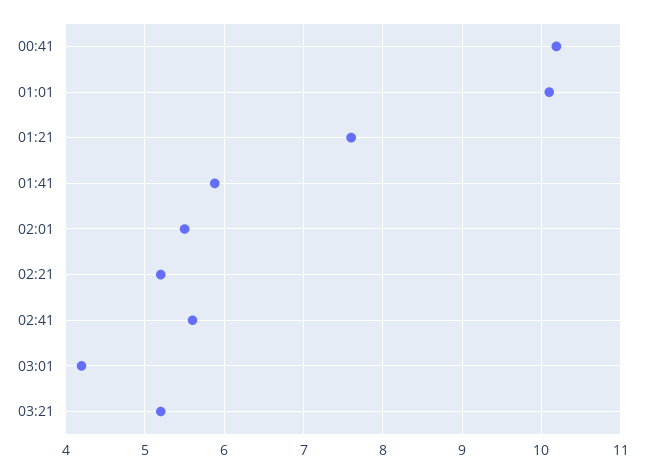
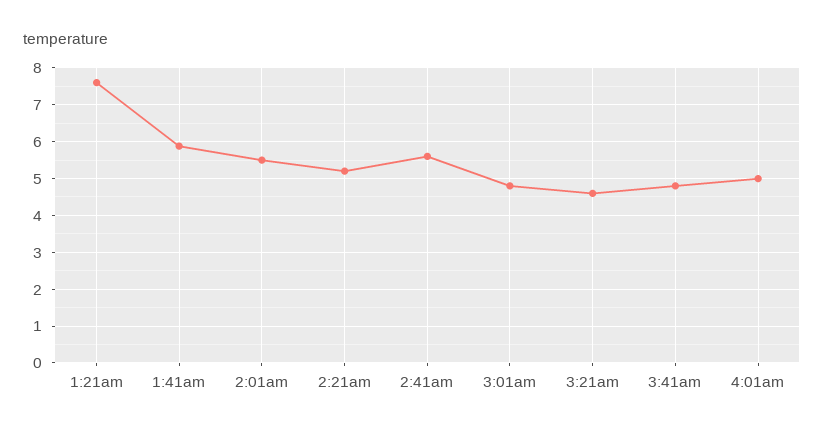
00:41: 10.2 -> none
01:01: 10.1 -> none
03:01: 4.2 -> 4.8
03:21: 5.2 -> 4.6
3:41am: none -> 4.8
4:01am: none -> 5

